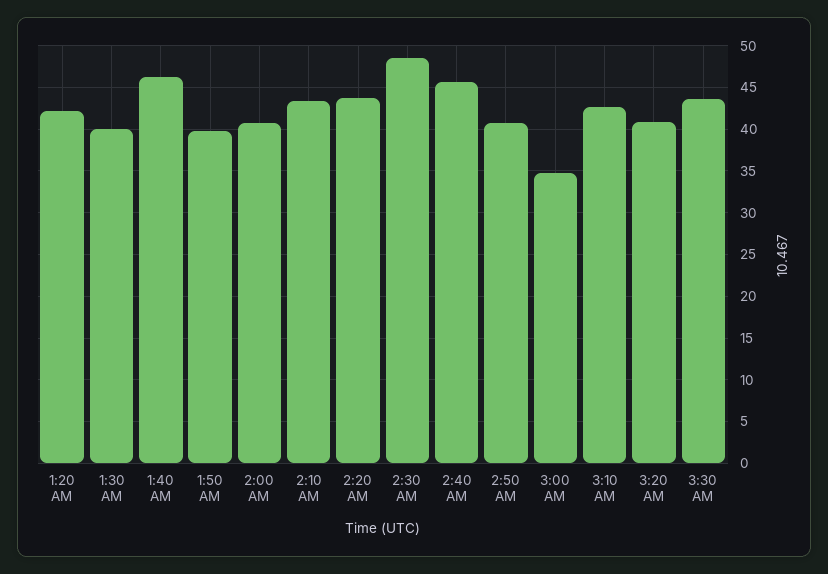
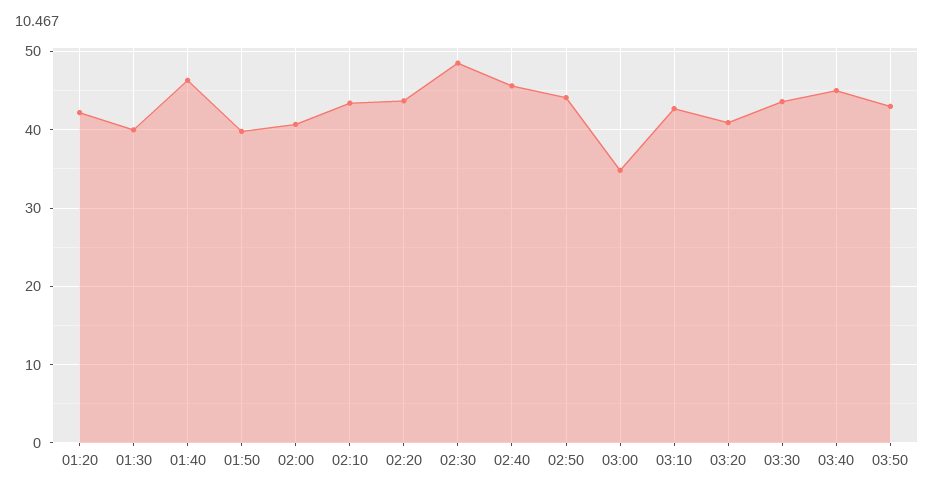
2:50 AM: 41 -> 44
03:40: none -> 45
03:50: none -> 43

